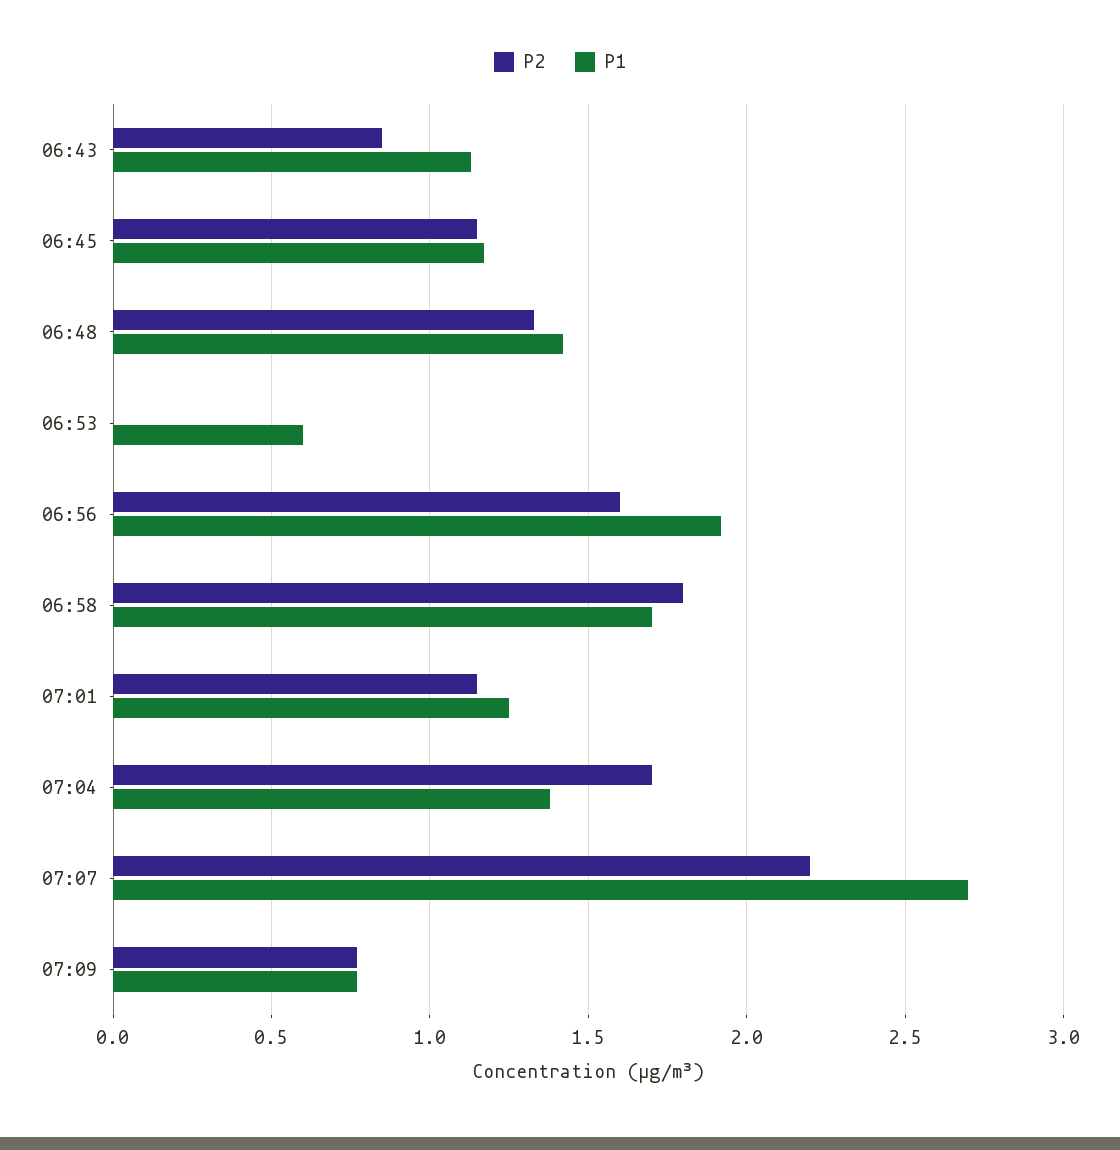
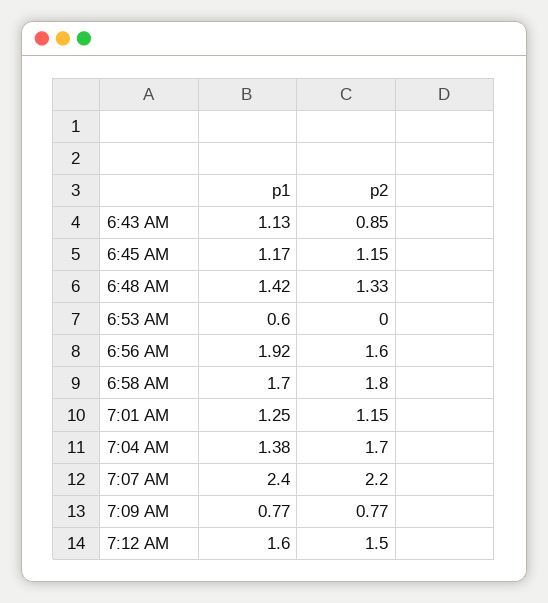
P1, 07:07: 2.7 -> 2.4
P1, 7:12 AM: none -> 1.6
P2, 7:12 AM: none -> 1.5

